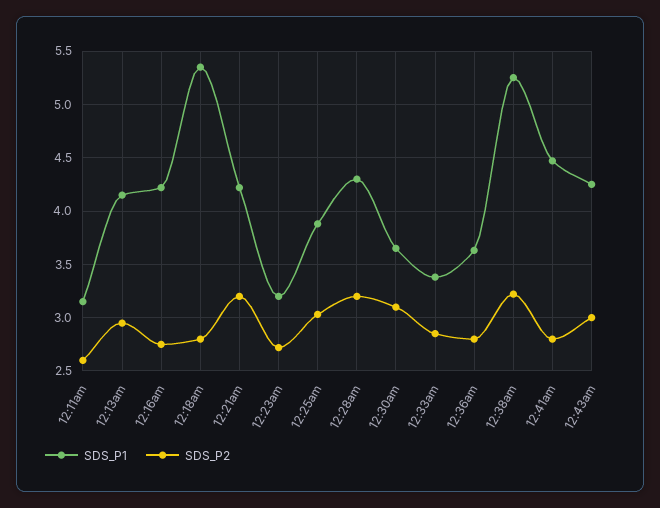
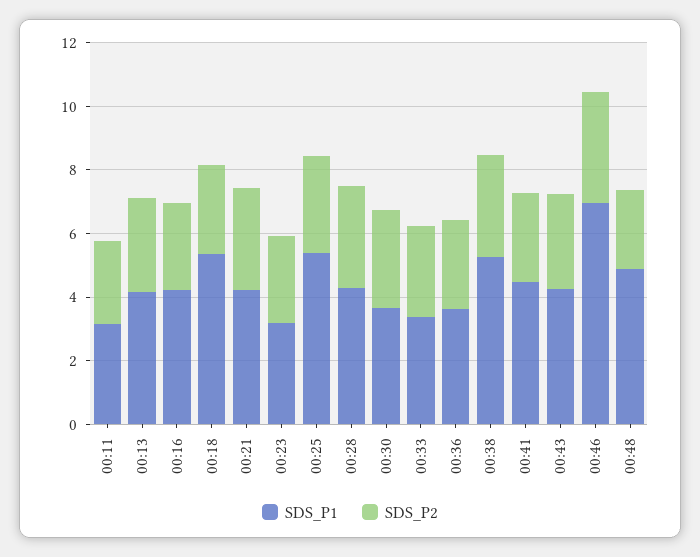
SDS_P1, 12:25am: 3.9 -> 5.5
SDS_P1, 00:46: none -> 7
SDS_P2, 00:46: none -> 3.5
SDS_P1, 00:48: none -> 5
SDS_P2, 00:48: none -> 2.5

